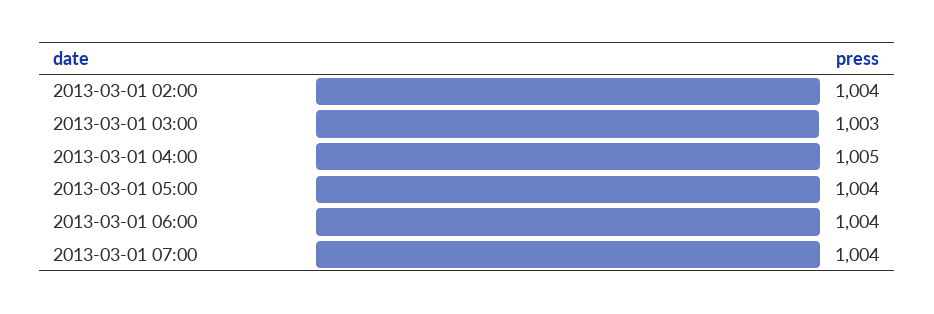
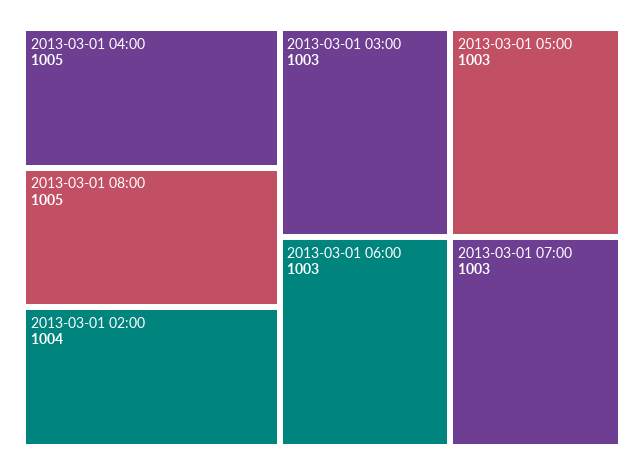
2013-03-01 05:00: 1004 -> 1003
2013-03-01 06:00: 1004 -> 1003
2013-03-01 07:00: 1004 -> 1003
2013-03-01 08:00: none -> 1005

